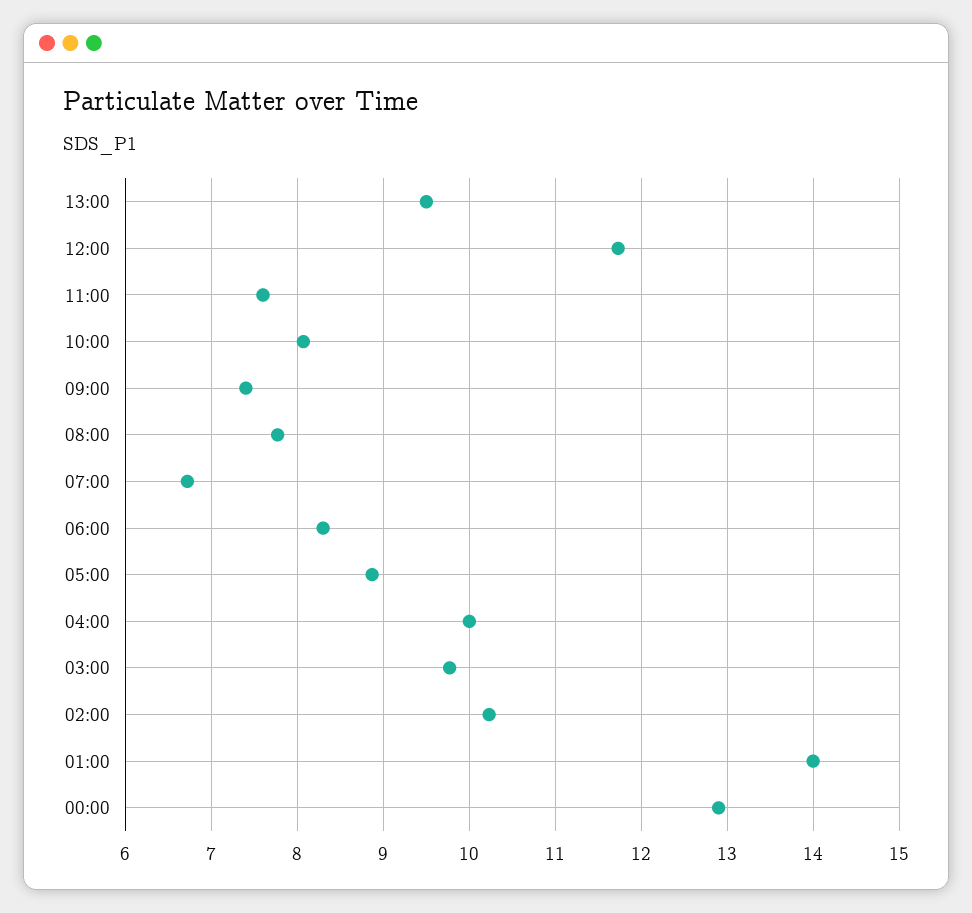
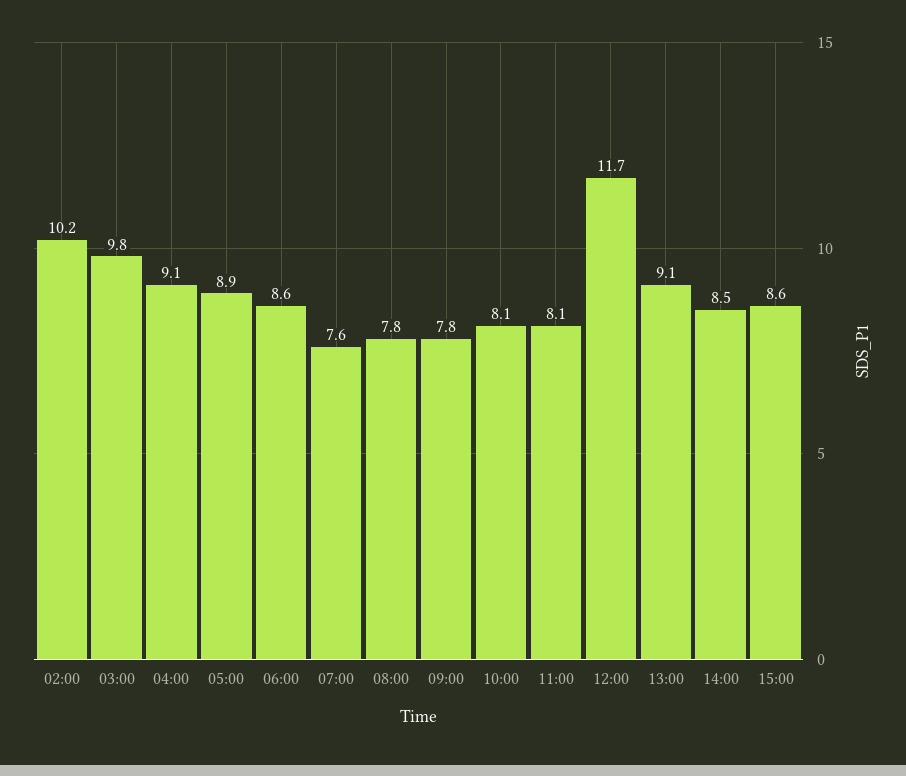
13:00: 9.5 -> 9.1
11:00: 7.6 -> 8.1
09:00: 7.4 -> 7.8
07:00: 6.7 -> 7.6
06:00: 8.3 -> 8.6
04:00: 10 -> 9.1
01:00: 14 -> none
00:00: 12.9 -> none
14:00: none -> 8.5
15:00: none -> 8.6

